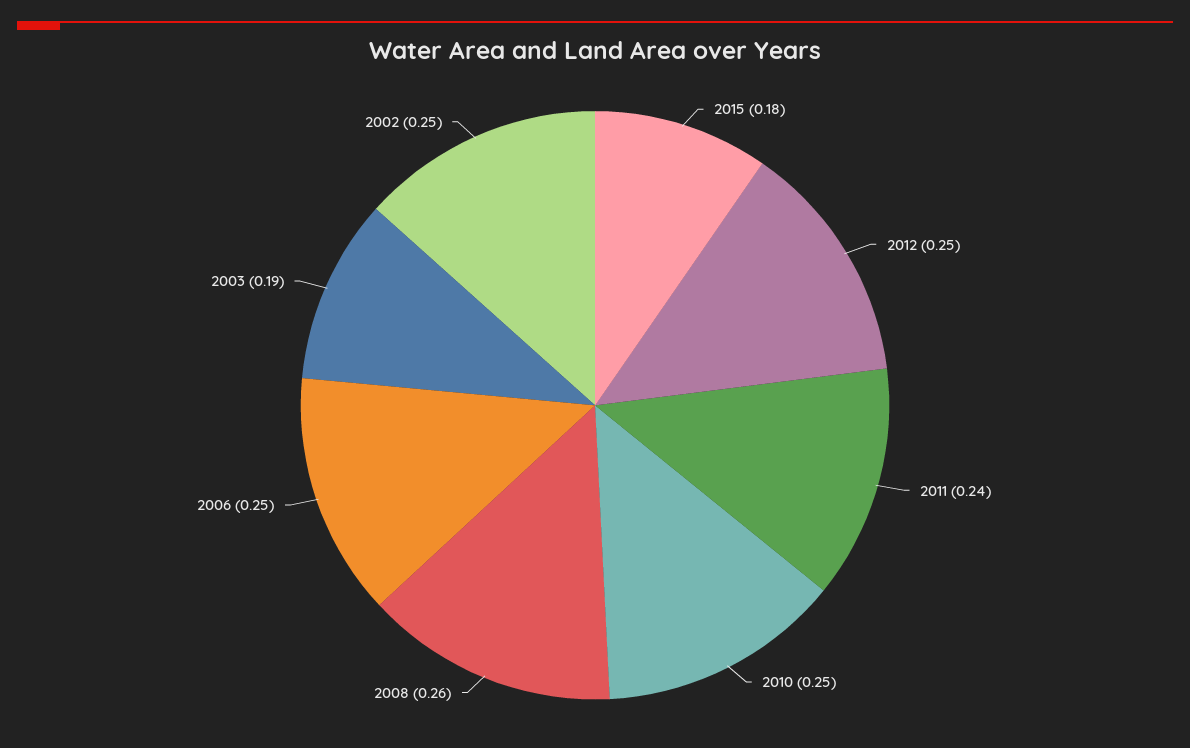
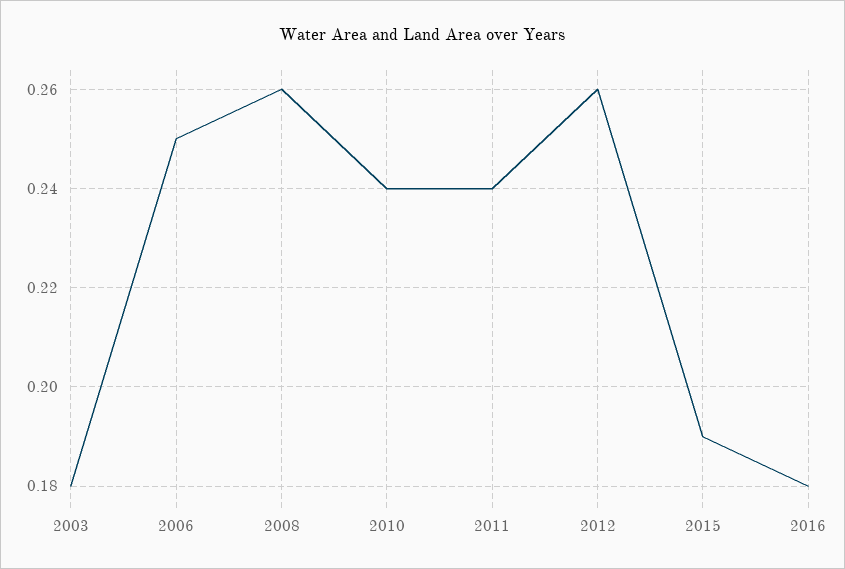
2015: 0.18 -> 0.19
2012: 0.25 -> 0.26
2010: 0.25 -> 0.24
2003: 0.19 -> 0.18
2002: 0.25 -> none
2016: none -> 0.18

